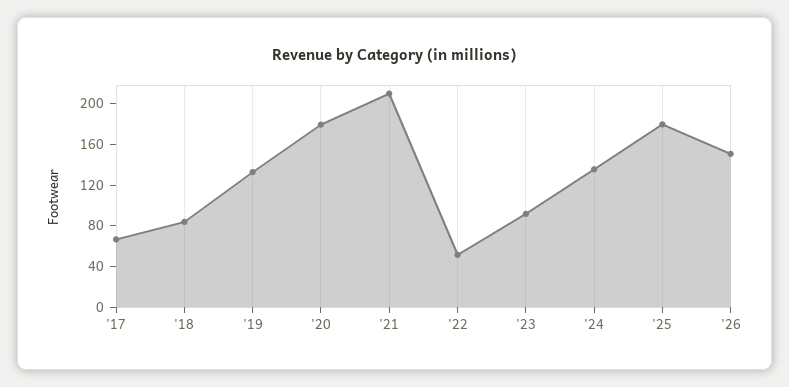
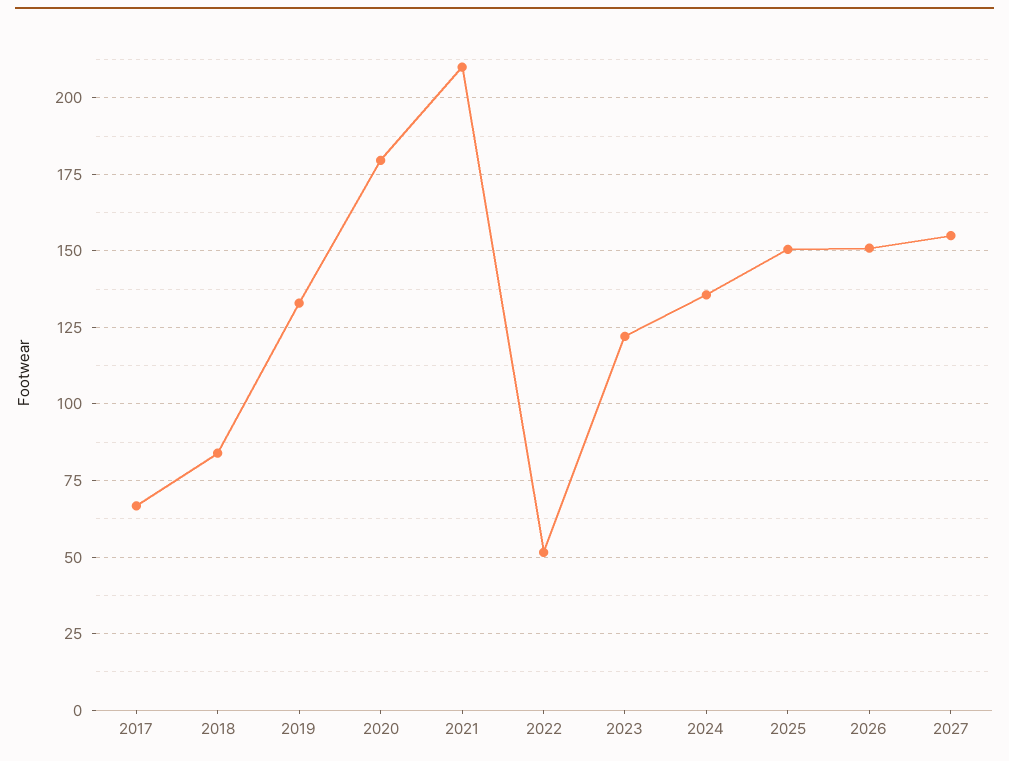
'23: 90 -> 122.5
'25: 180 -> 150
2027: none -> 155

